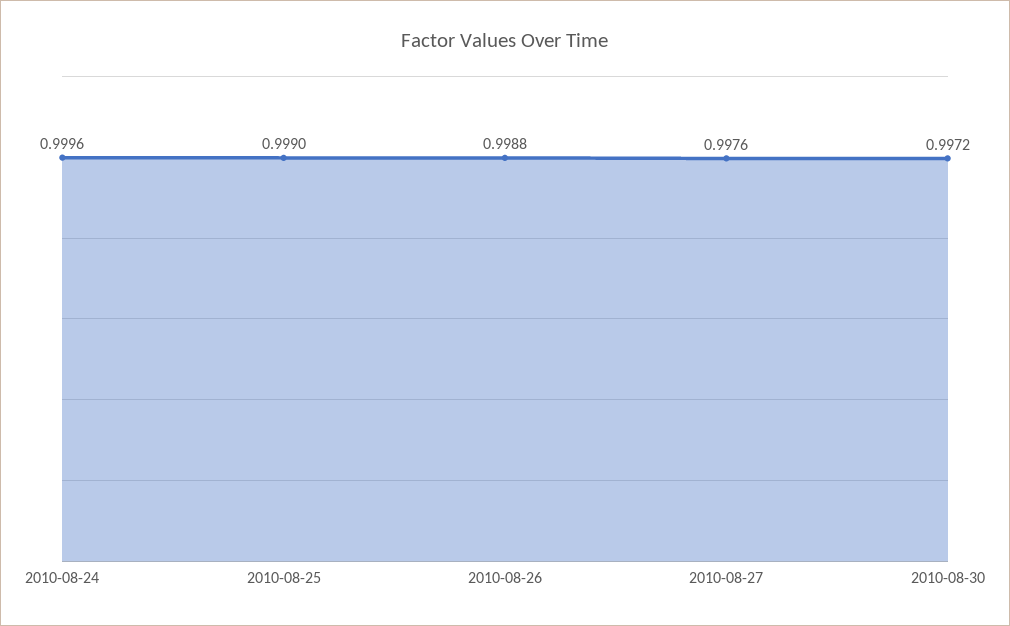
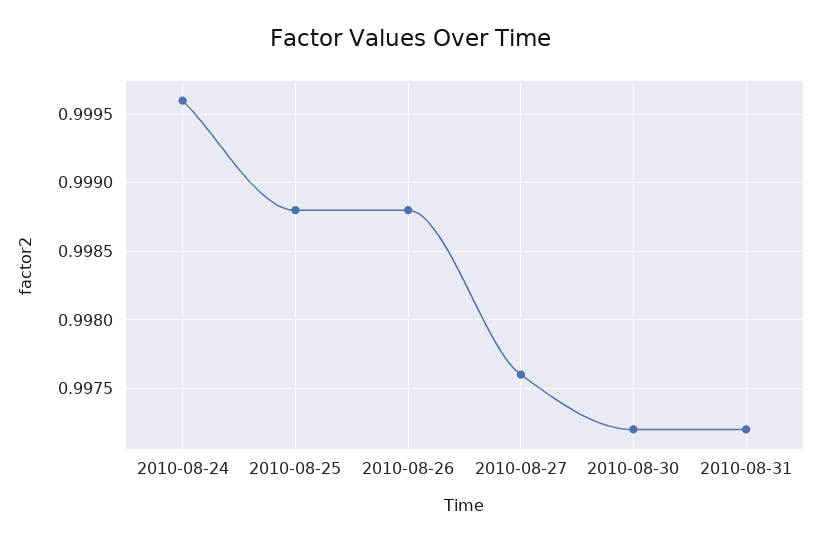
2010-08-25: 0.999 -> 0.9988
2010-08-31: none -> 0.9972

